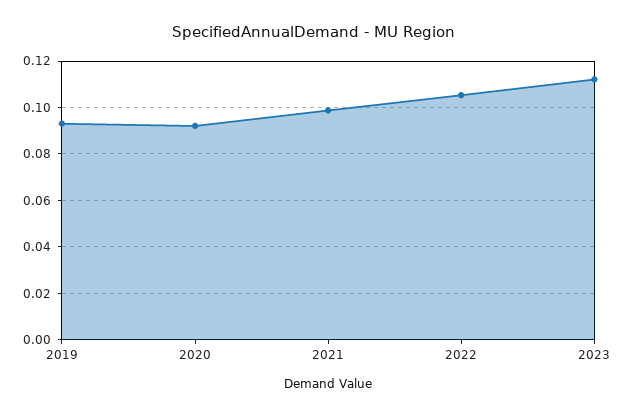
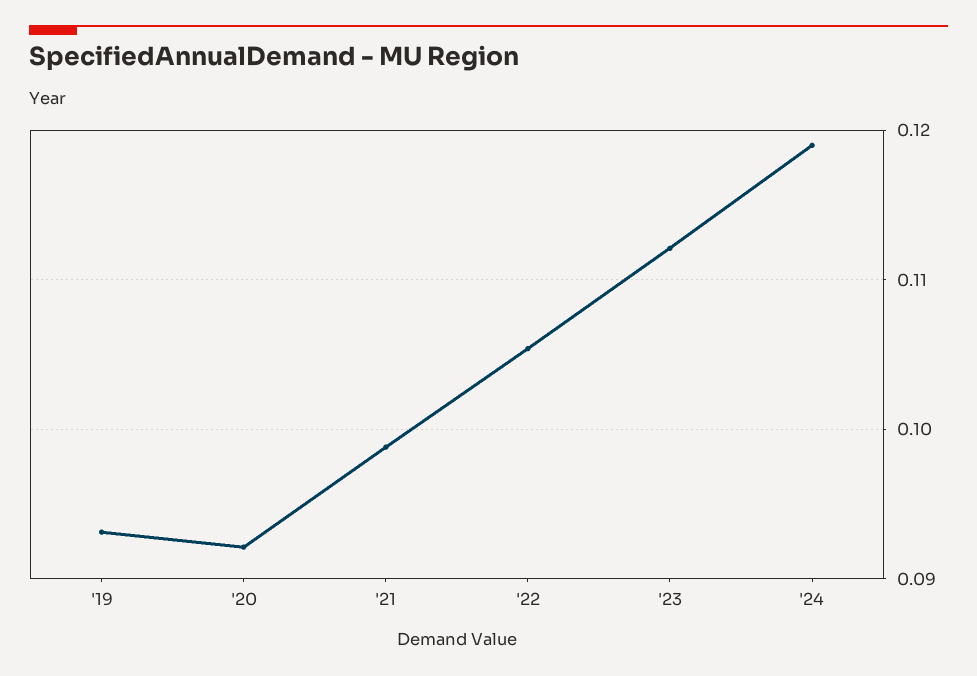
'24: none -> 0.119

